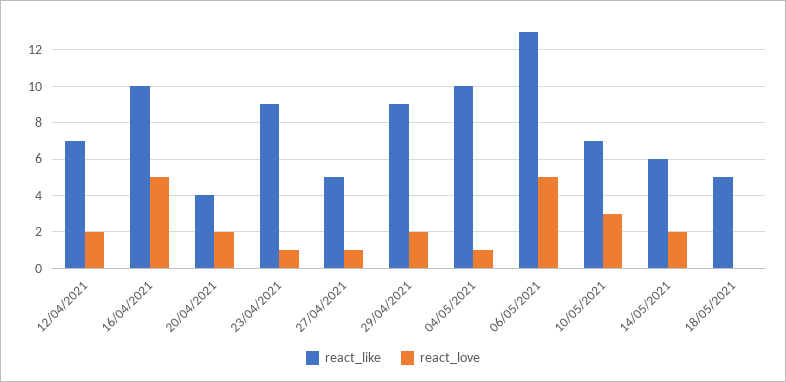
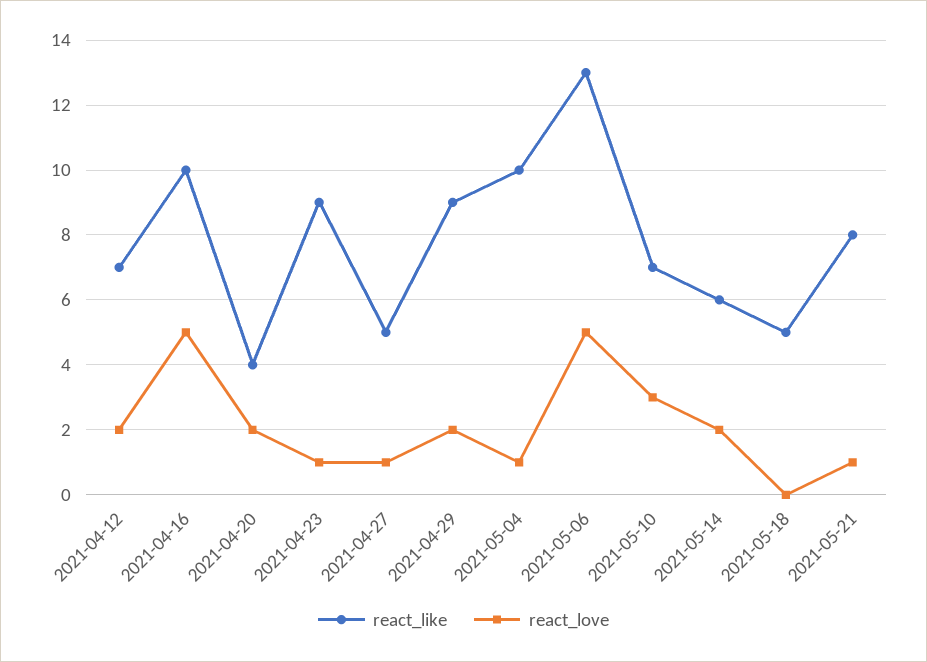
react_like, 2021-05-21: none -> 8
react_love, 2021-05-21: none -> 1

